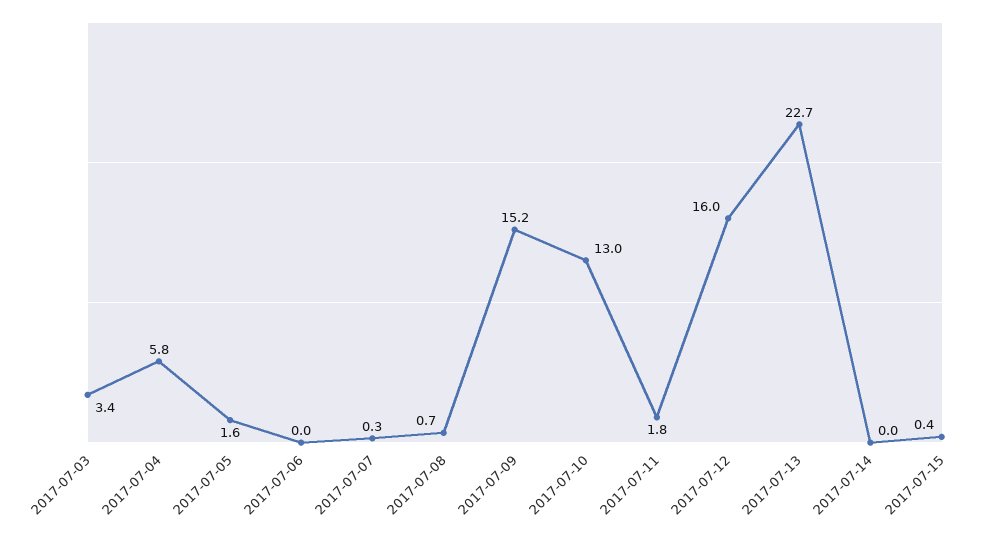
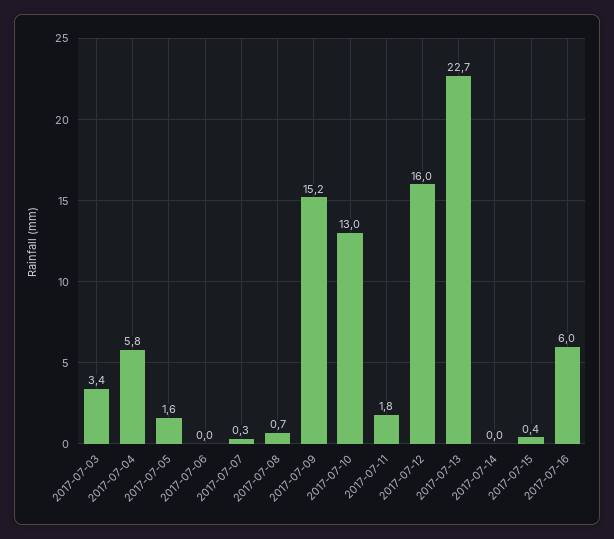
2017-07-16: none -> 6

